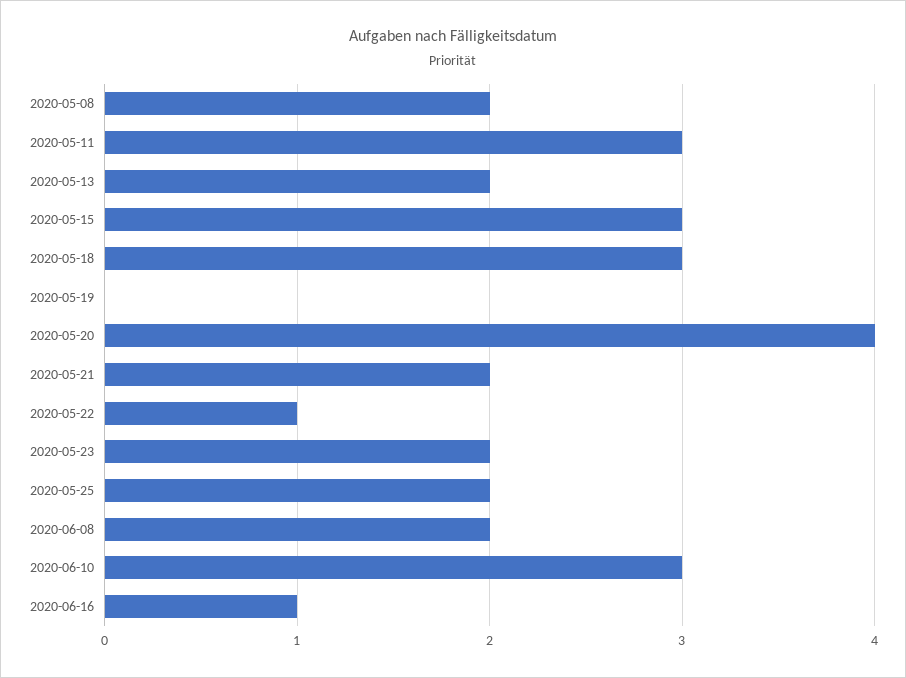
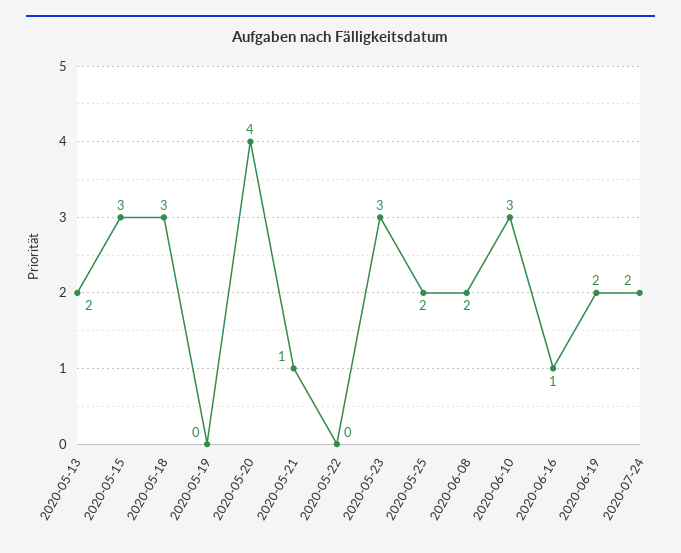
2020-05-08: 2 -> none
2020-05-11: 3 -> none
2020-05-21: 2 -> 1
2020-05-22: 1 -> 0
2020-05-23: 2 -> 3
2020-06-19: none -> 2
2020-07-24: none -> 2

